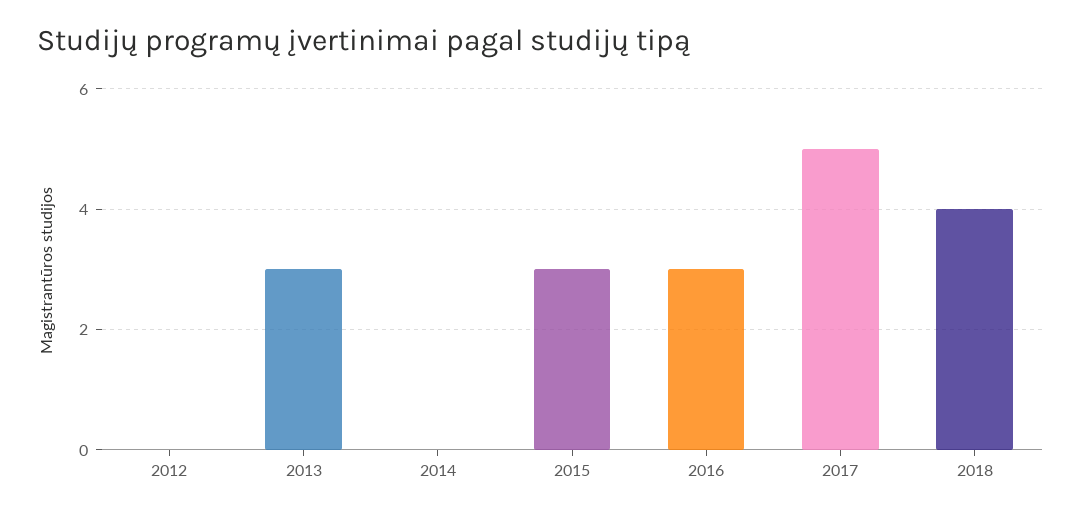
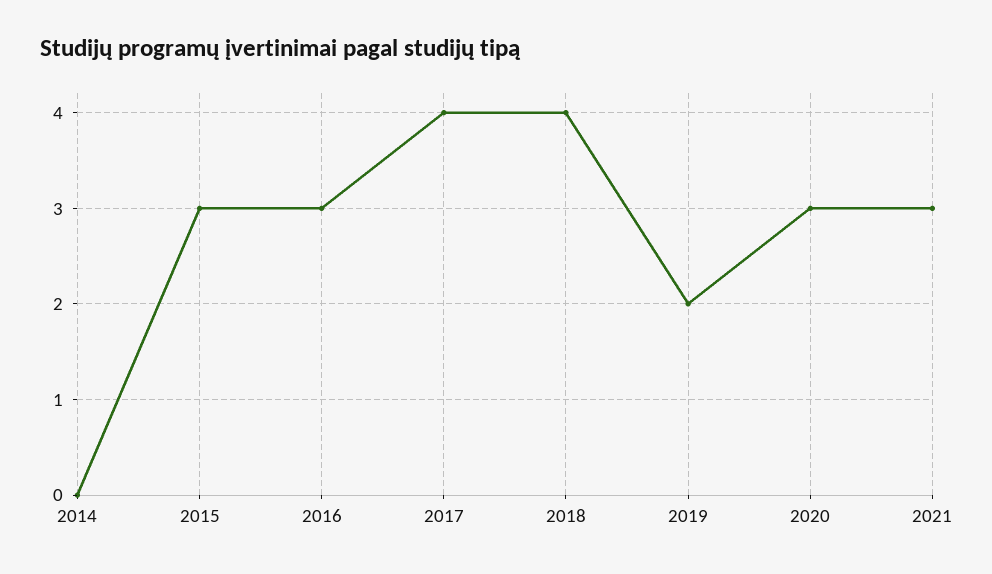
2012: 0 -> none
2013: 3 -> none
2017: 5 -> 4
2019: none -> 2
2020: none -> 3
2021: none -> 3

